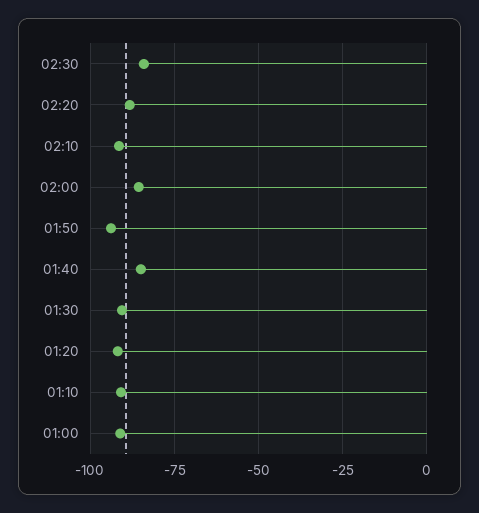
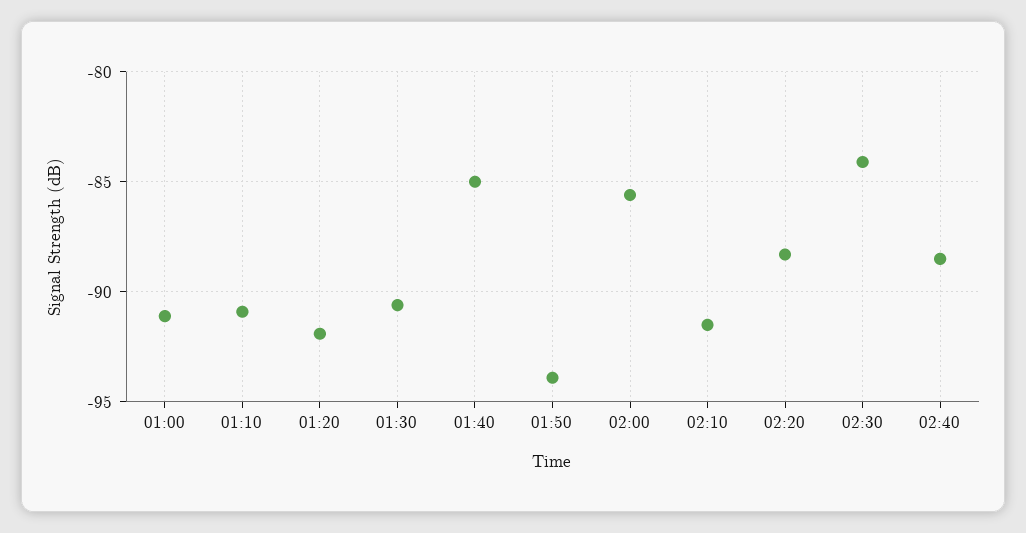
02:40: none -> -88.5

